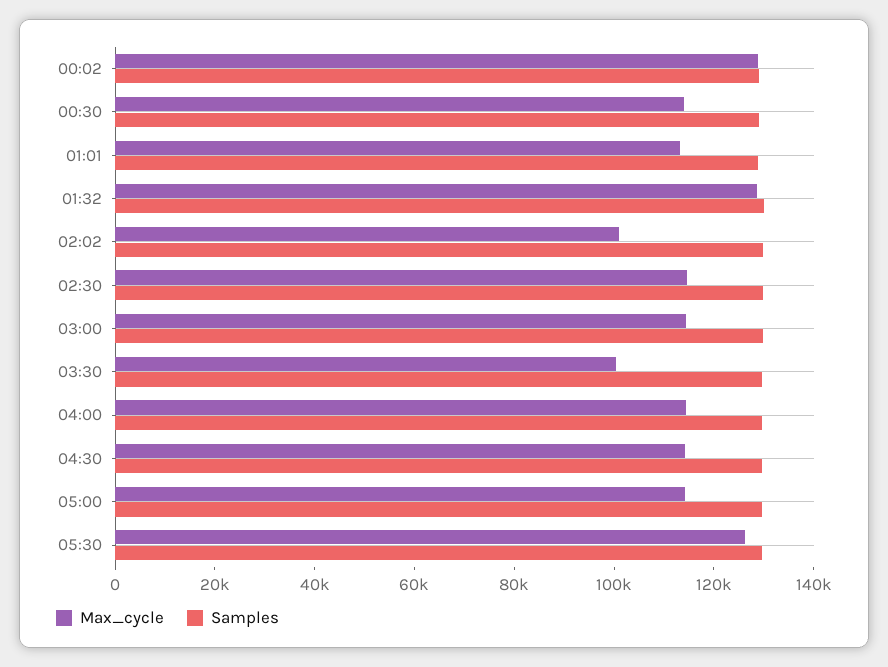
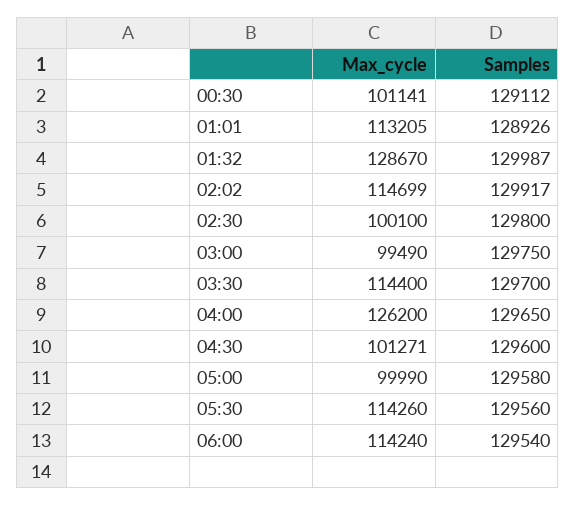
Max_cycle, 00:02: 130000 -> none
Samples, 00:02: 130000 -> none
Max_cycle, 00:30: 115000 -> 101141
Max_cycle, 02:02: 100000 -> 114699
Max_cycle, 02:30: 115000 -> 100100
Max_cycle, 03:00: 115000 -> 99490
Max_cycle, 03:30: 100000 -> 114400
Max_cycle, 04:00: 115000 -> 126200
Max_cycle, 04:30: 115000 -> 101271
Max_cycle, 05:00: 115000 -> 99990
Max_cycle, 05:30: 125000 -> 114260
Max_cycle, 06:00: none -> 114240
Samples, 06:00: none -> 129540

